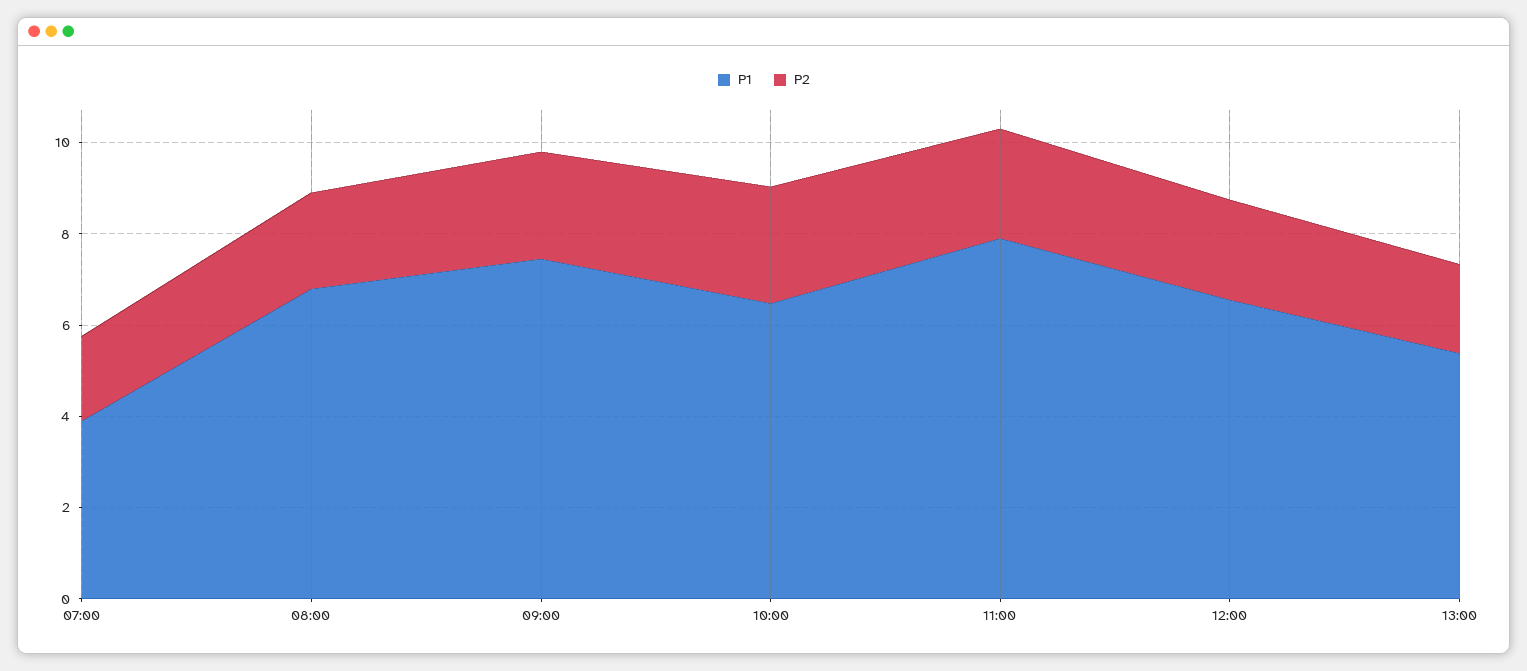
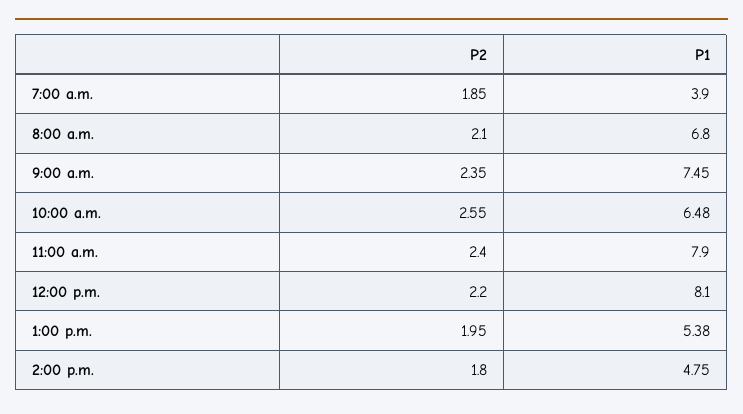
P1, 12:00: 6.5 -> 8.1
P2, 2:00 p.m.: none -> 1.8
P1, 2:00 p.m.: none -> 4.75

